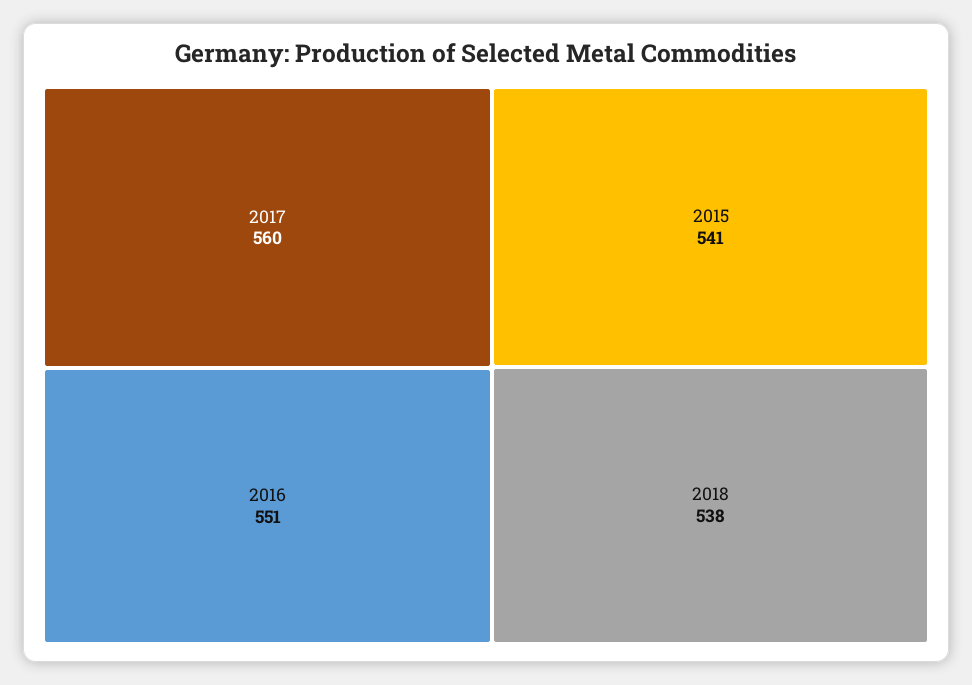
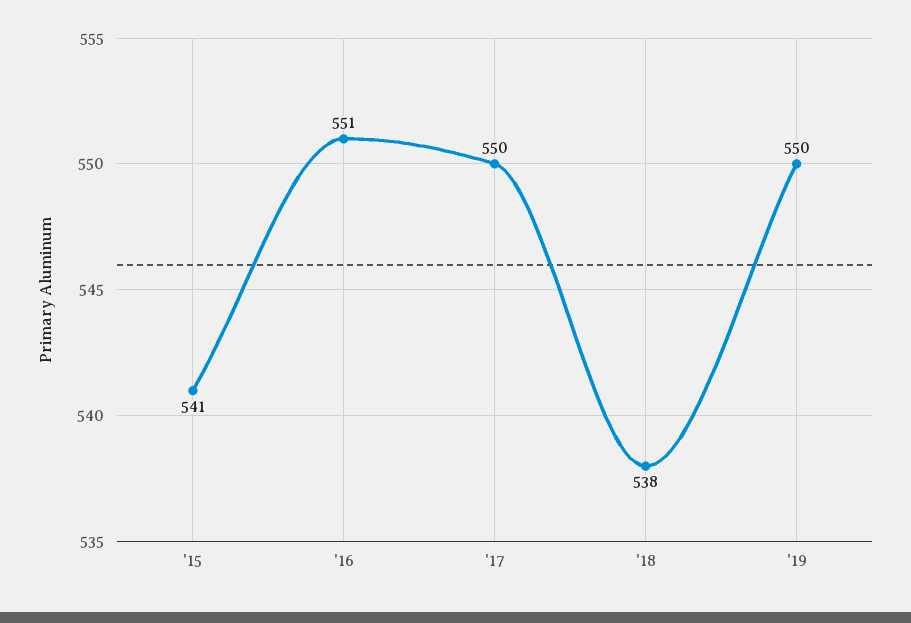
2017: 560 -> 550
'19: none -> 550

